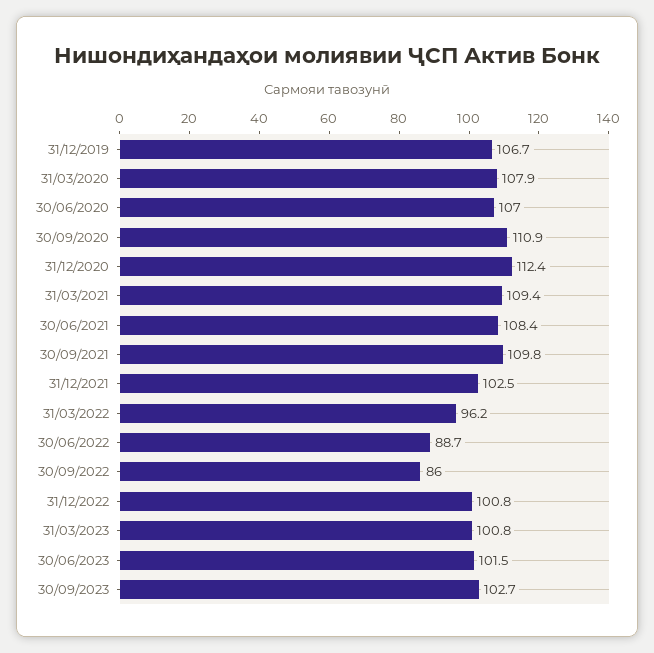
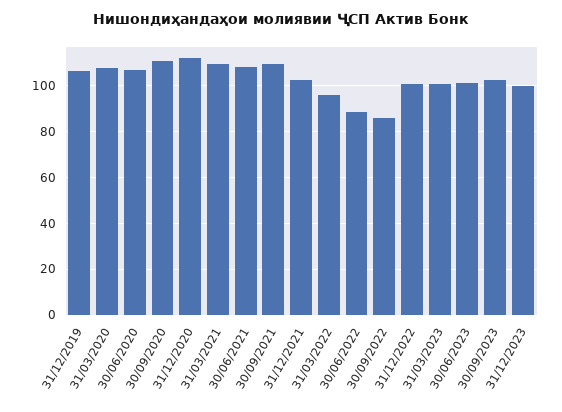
31/12/2023: none -> 100

